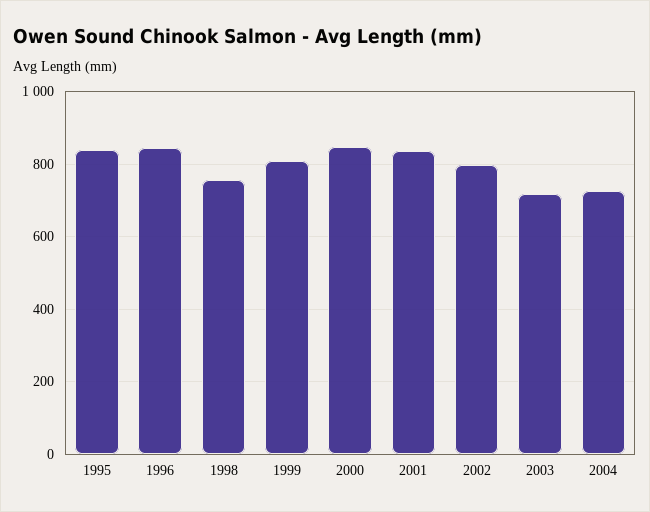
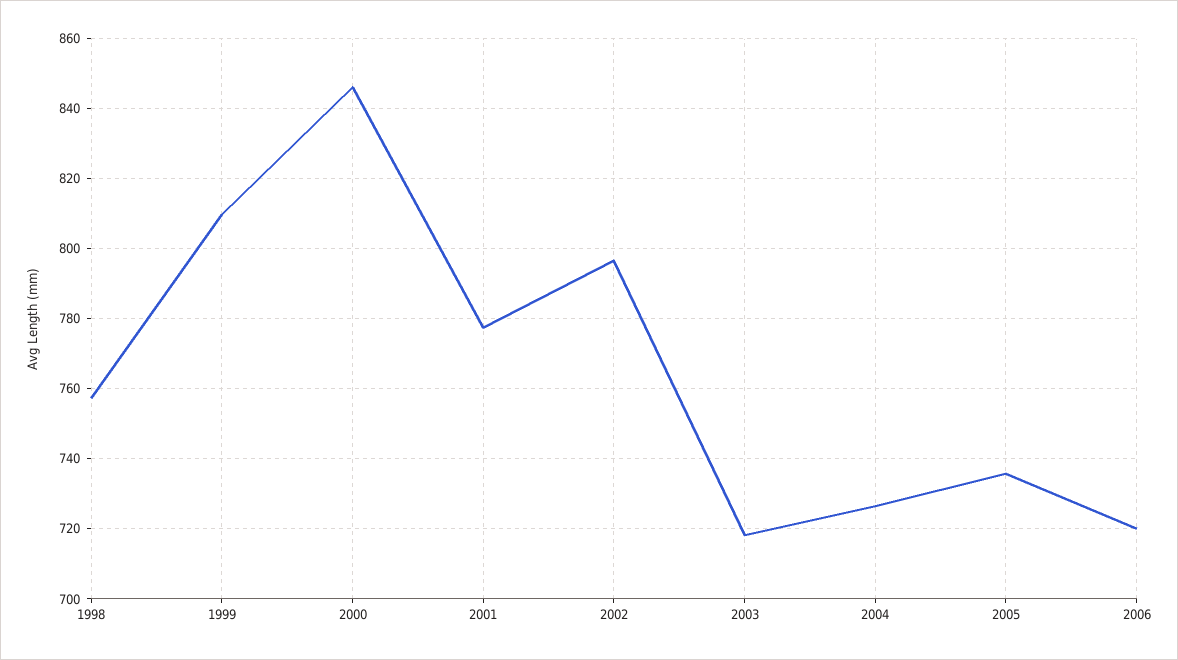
1995: 840 -> none
1996: 840 -> none
2001: 840 -> 778
2005: none -> 736
2006: none -> 720

